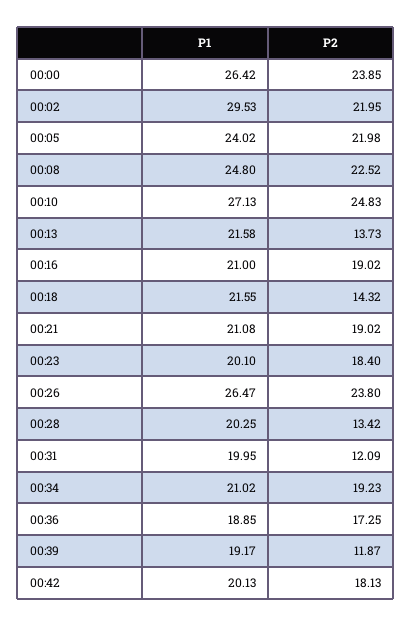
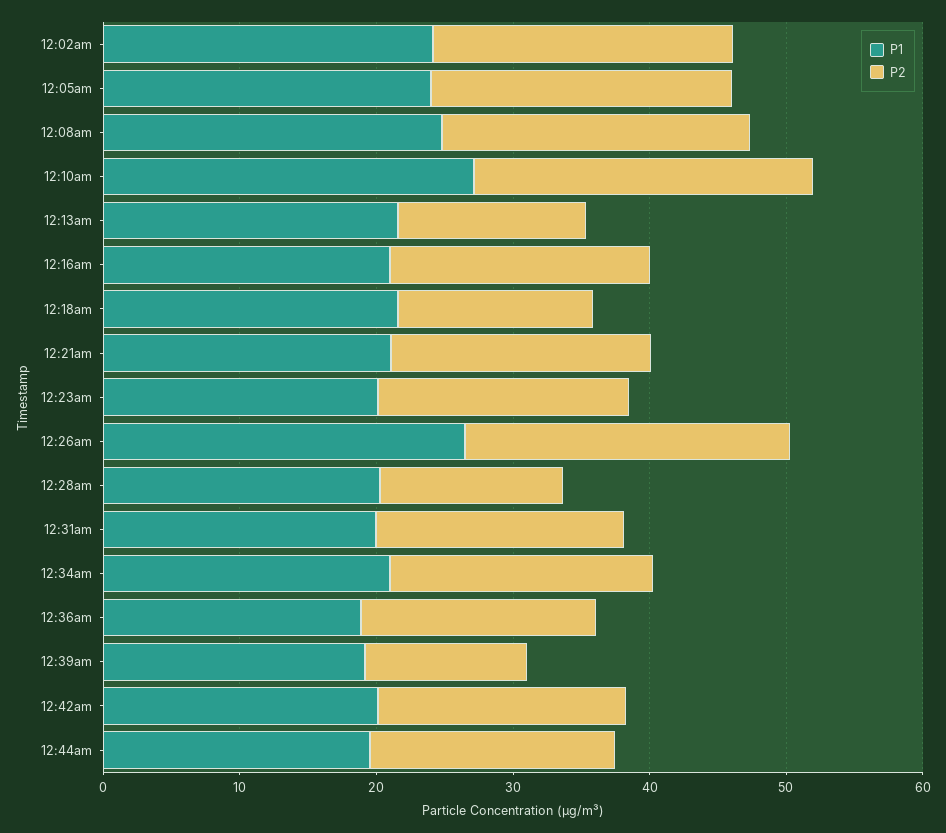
P1, 00:00: 26.42 -> none
P2, 00:00: 23.85 -> none
P1, 00:02: 29.53 -> 24
P2, 00:31: 12.09 -> 18
P1, 12:44am: none -> 20
P2, 12:44am: none -> 18

